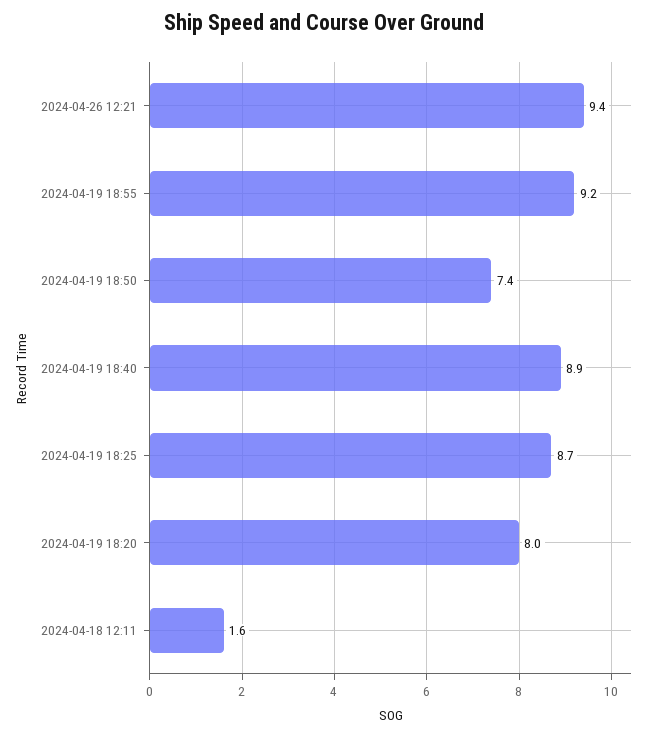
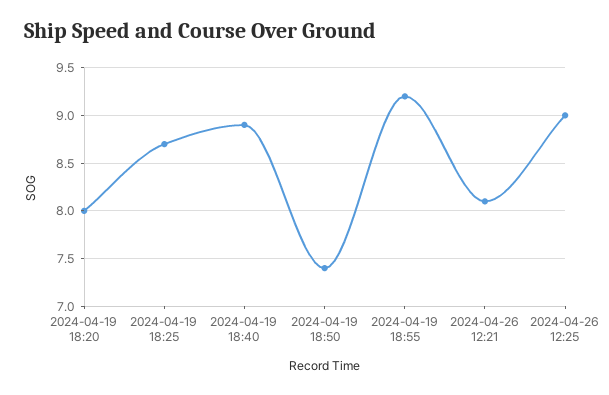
2024-04-26 12:21: 9.4 -> 8.1
2024-04-18 12:11: 1.6 -> none
2024-04-26 12:25: none -> 9

